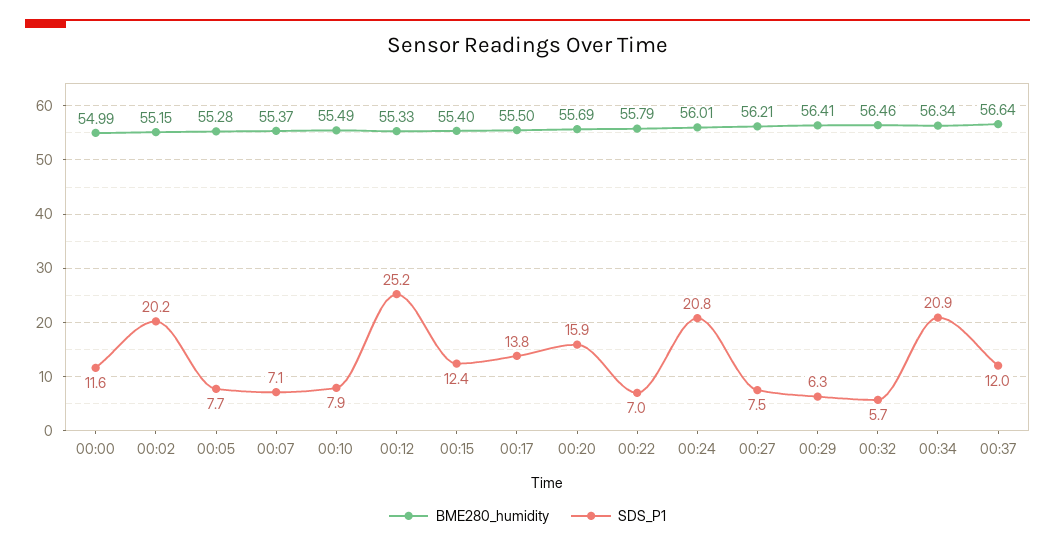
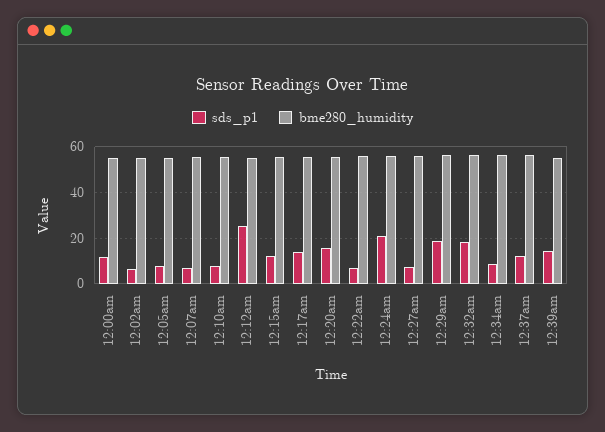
SDS_P1, 00:02: 20.2 -> 5
SDS_P1, 00:29: 6.3 -> 20
SDS_P1, 00:32: 5.7 -> 20
SDS_P1, 00:34: 20.9 -> 10
SDS_P1, 12:39am: none -> 15
BME280_humidity, 12:39am: none -> 55

